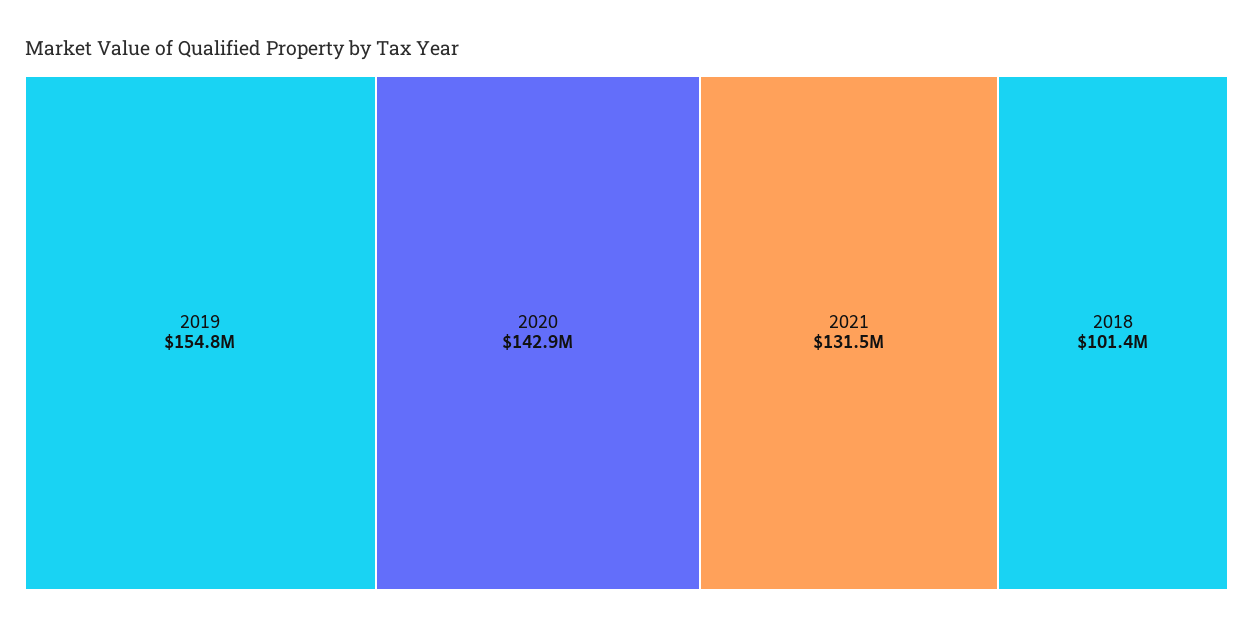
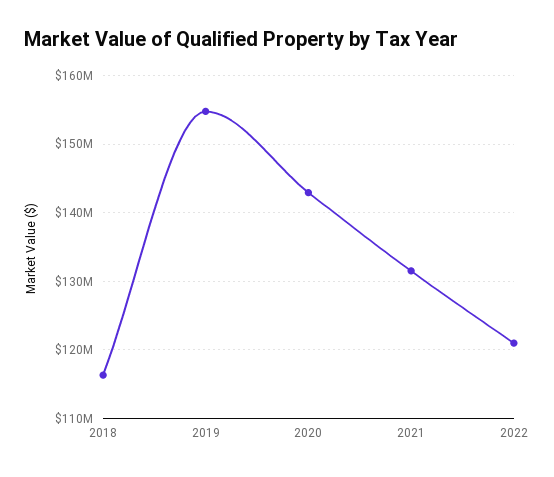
2018: 101400000 -> 116000000
2022: none -> 121000000

